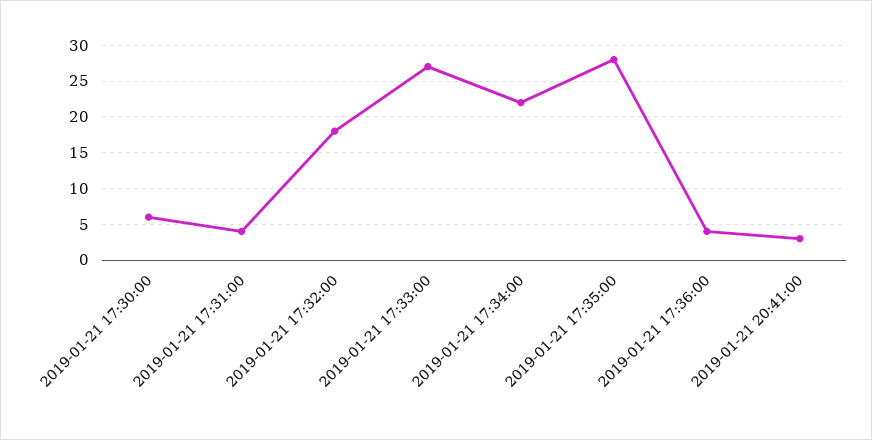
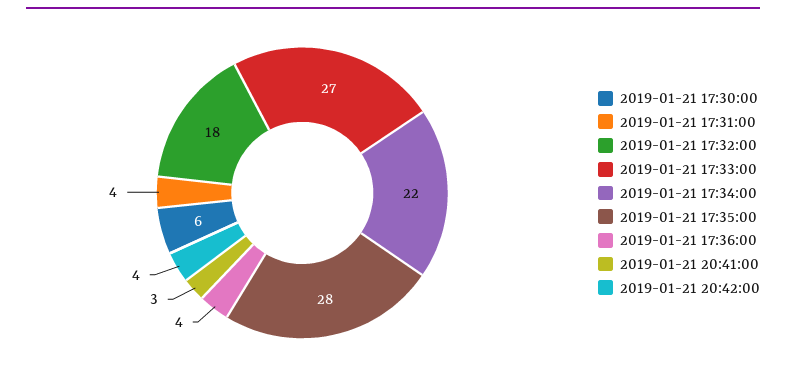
2019-01-21 20:42:00: none -> 4

